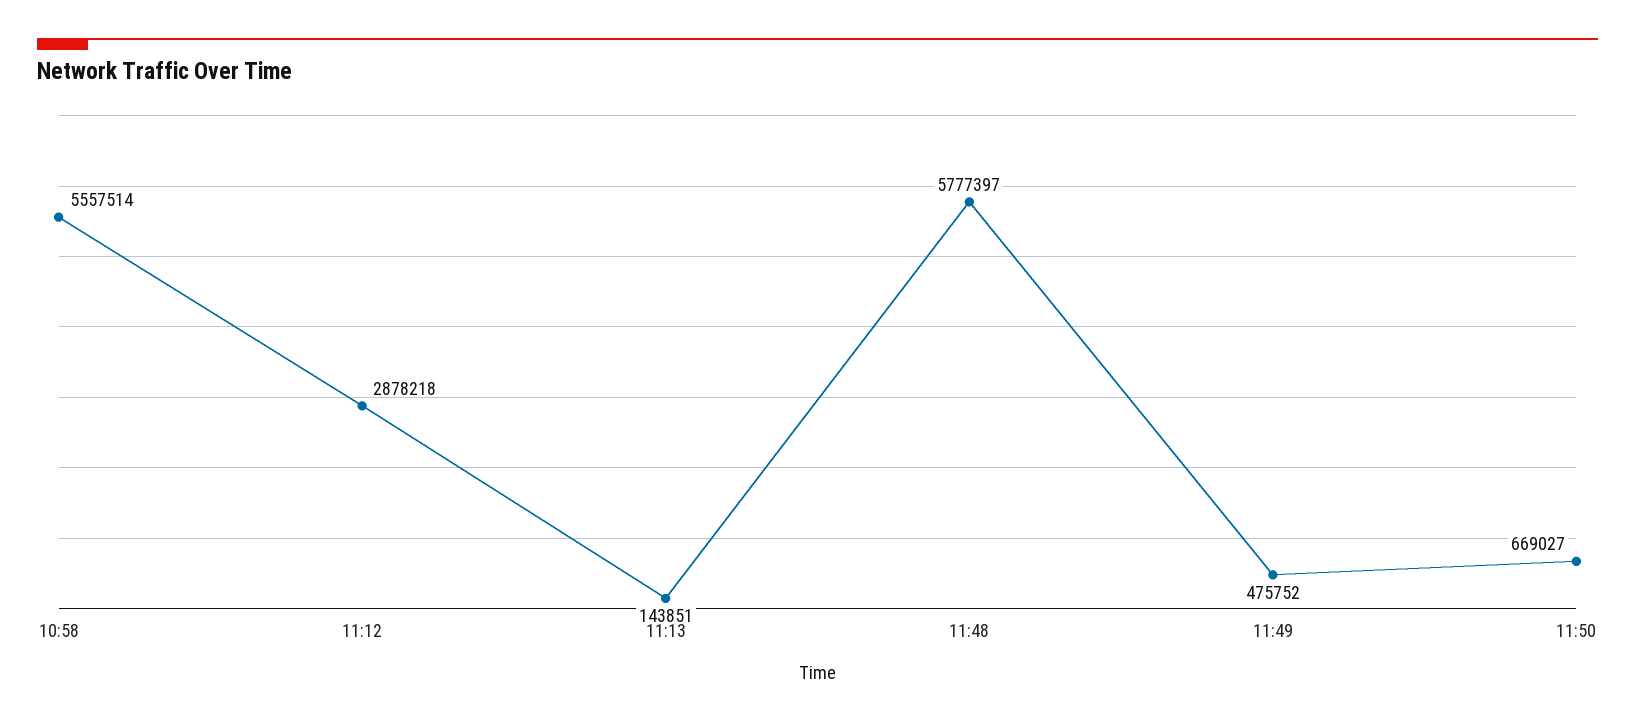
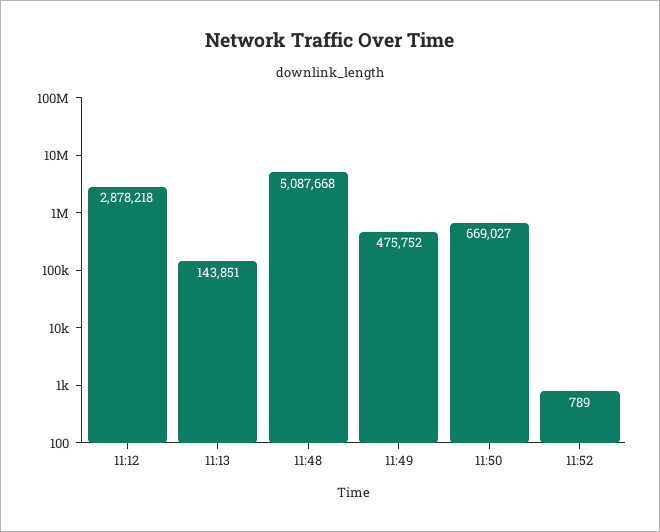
10:58: 5557514 -> none
11:48: 5777397 -> 5087668
11:52: none -> 789

